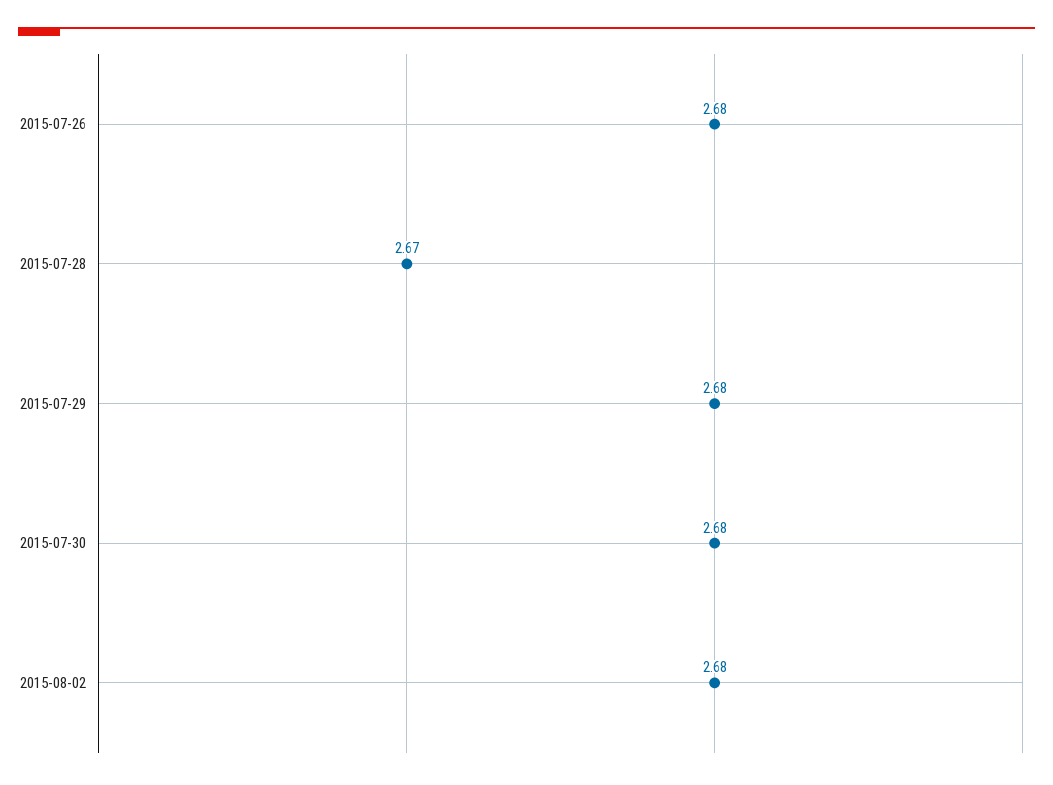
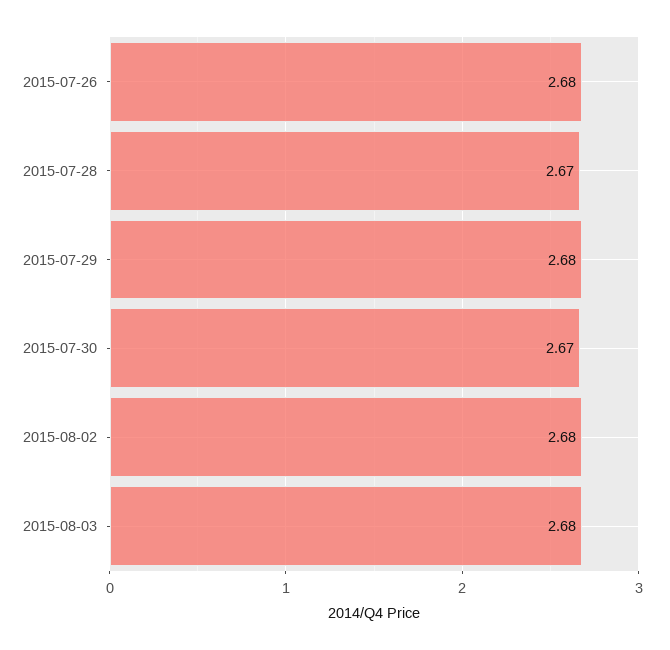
2015-07-30: 2.68 -> 2.67
2015-08-03: none -> 2.68

